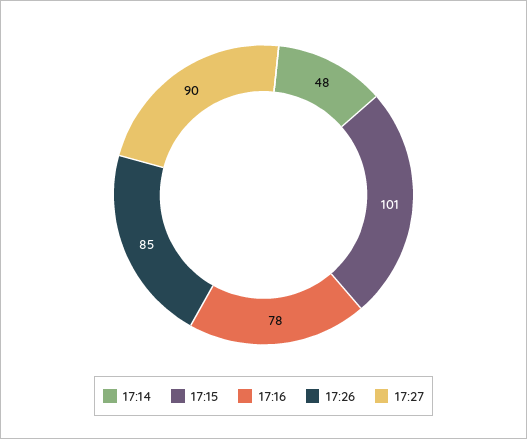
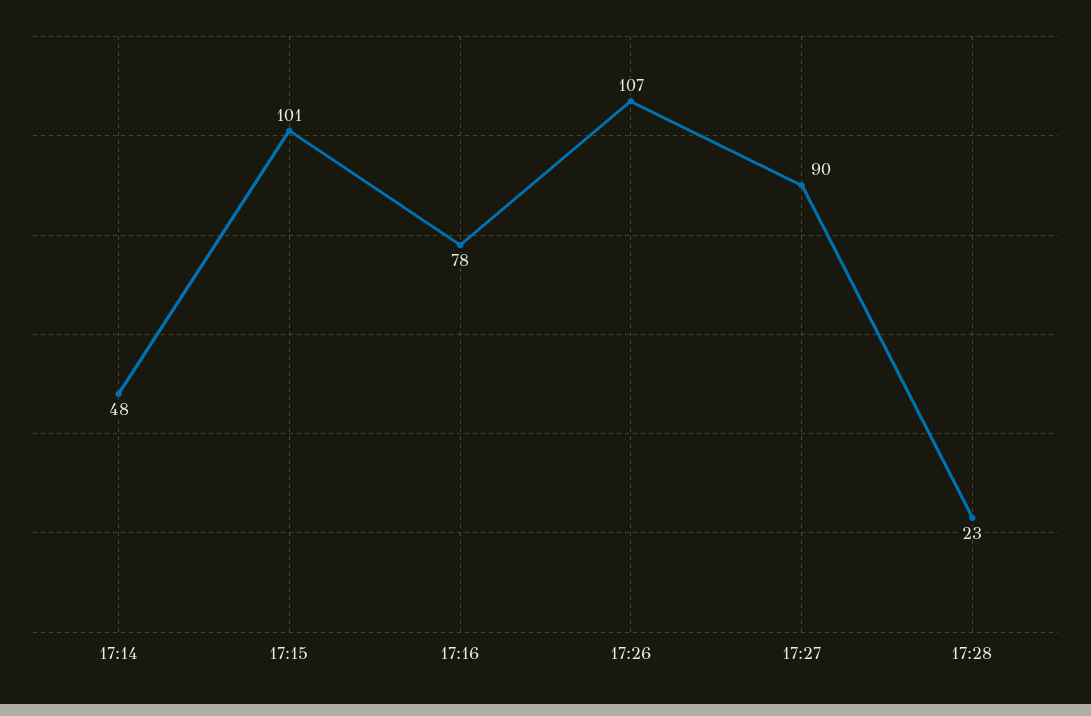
17:26: 85 -> 107
17:28: none -> 23

